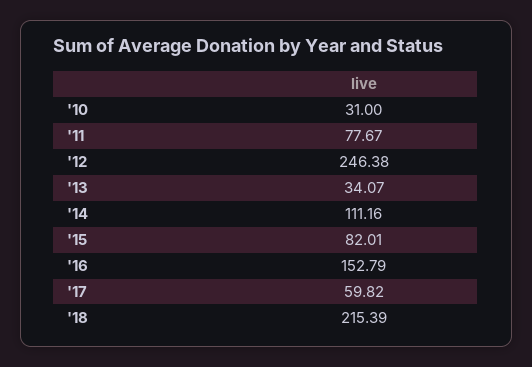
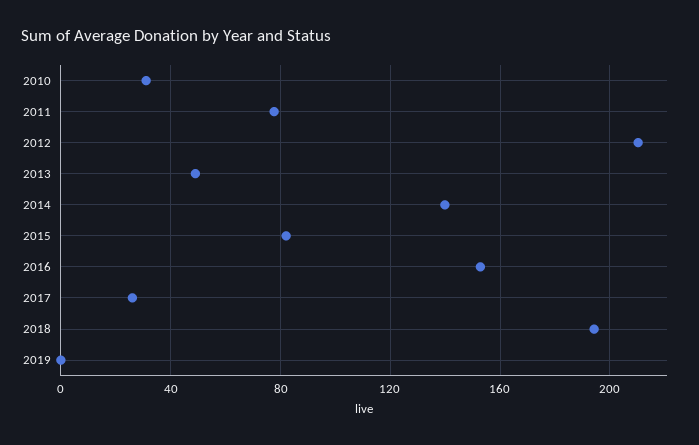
'12: 246.38 -> 210
'13: 34.07 -> 50
'14: 111.16 -> 140
'17: 59.82 -> 25
'18: 215.39 -> 195
2019: none -> 0

